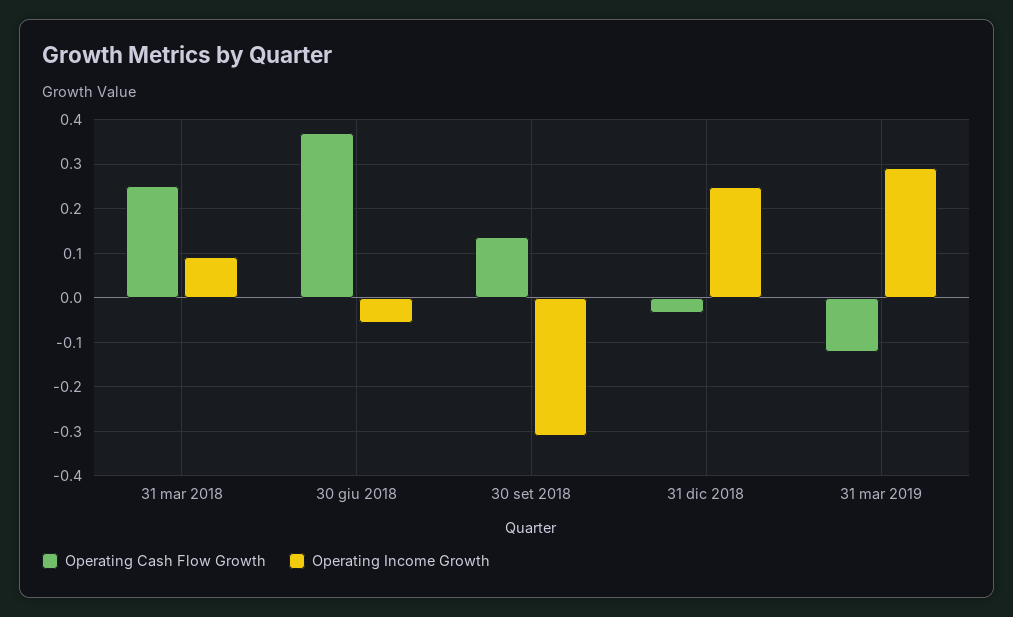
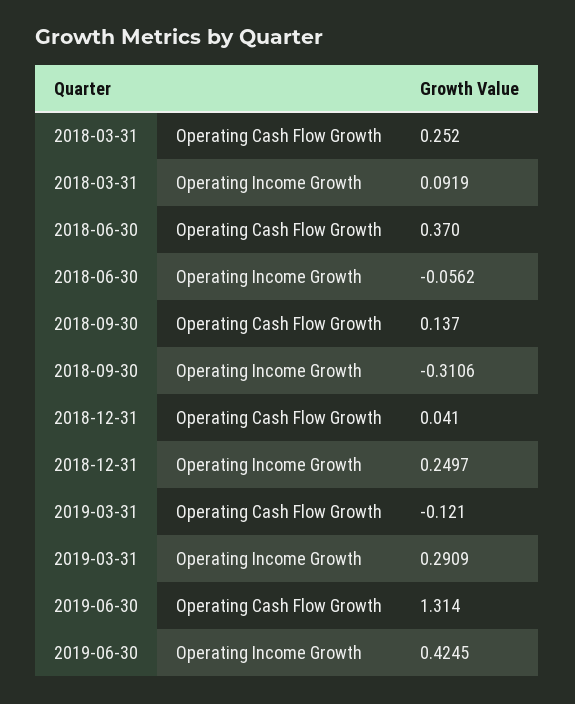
Operating Cash Flow Growth, 31 dic 2018: -0.04 -> 0.041
Operating Cash Flow Growth, 2019-06-30: none -> 1.314
Operating Income Growth, 2019-06-30: none -> 0.4245

